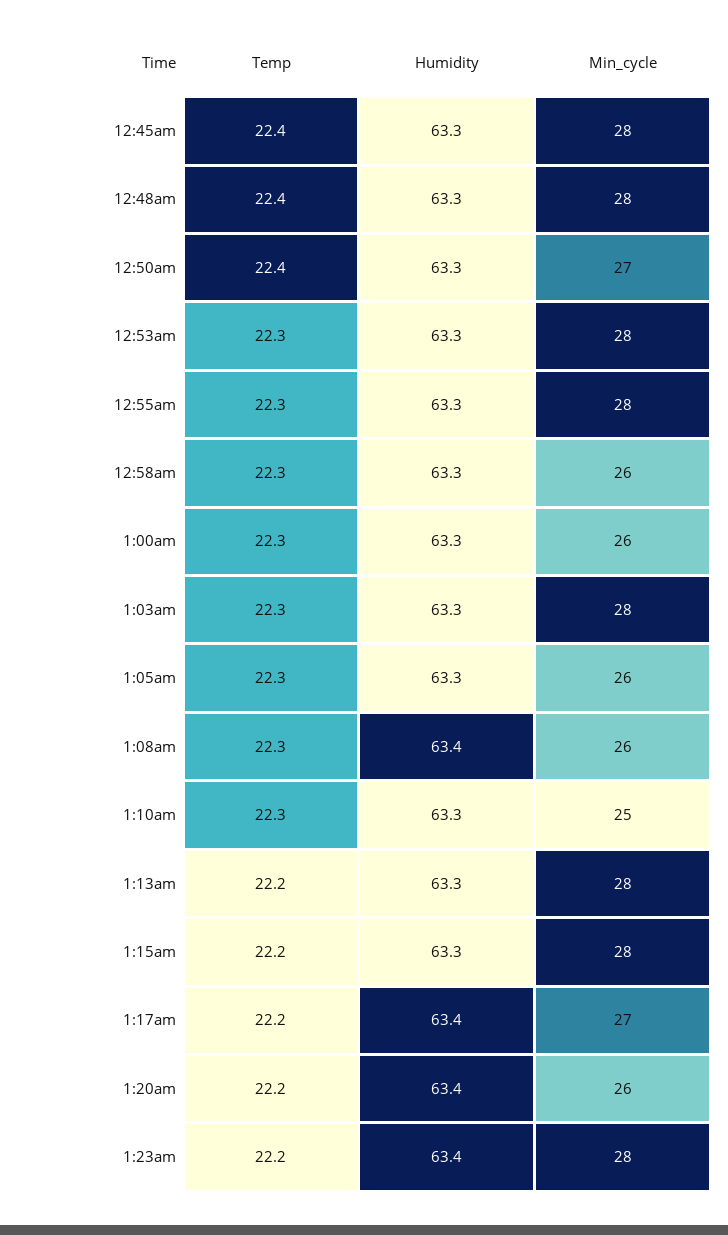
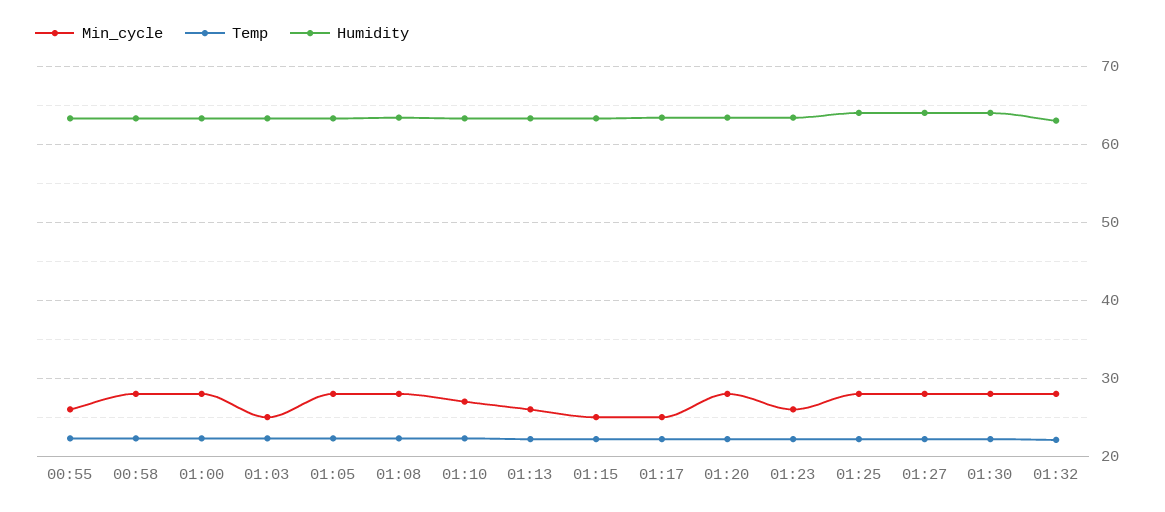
Temp, 12:45am: 22.4 -> none
Humidity, 12:45am: 63.3 -> none
Min_cycle, 12:45am: 28 -> none
Temp, 12:48am: 22.4 -> none
Humidity, 12:48am: 63.3 -> none
Min_cycle, 12:48am: 28 -> none
Temp, 12:50am: 22.4 -> none
Humidity, 12:50am: 63.3 -> none
Min_cycle, 12:50am: 27 -> none
Temp, 12:53am: 22.3 -> none
Humidity, 12:53am: 63.3 -> none
Min_cycle, 12:53am: 28 -> none
Min_cycle, 12:55am: 28 -> 26
Min_cycle, 12:58am: 26 -> 28
Min_cycle, 1:00am: 26 -> 28
Min_cycle, 1:03am: 28 -> 25
Min_cycle, 1:05am: 26 -> 28
Min_cycle, 1:08am: 26 -> 28
Min_cycle, 1:10am: 25 -> 27
Min_cycle, 1:13am: 28 -> 26
Min_cycle, 1:15am: 28 -> 25
Min_cycle, 1:17am: 27 -> 25
Min_cycle, 1:20am: 26 -> 28
Min_cycle, 1:23am: 28 -> 26
Min_cycle, 01:25: none -> 28
Temp, 01:25: none -> 22
Humidity, 01:25: none -> 64
Min_cycle, 01:27: none -> 28
Temp, 01:27: none -> 22
Humidity, 01:27: none -> 64
Min_cycle, 01:30: none -> 28
Temp, 01:30: none -> 22
Humidity, 01:30: none -> 64
Min_cycle, 01:32: none -> 28
Temp, 01:32: none -> 22
Humidity, 01:32: none -> 63

